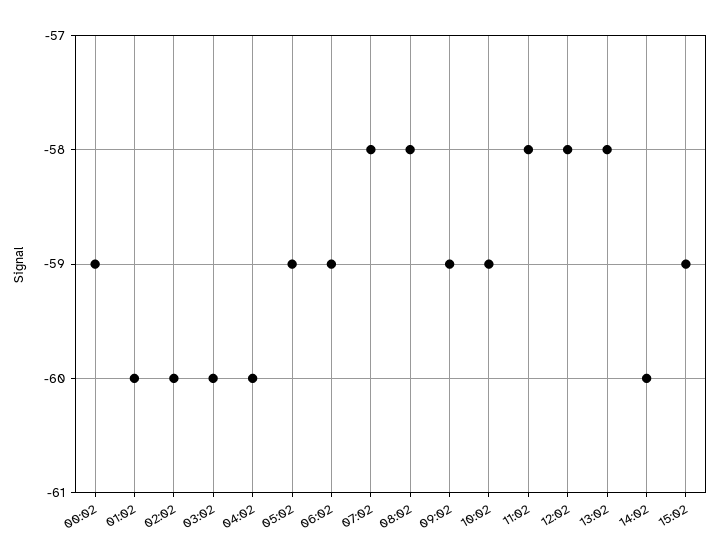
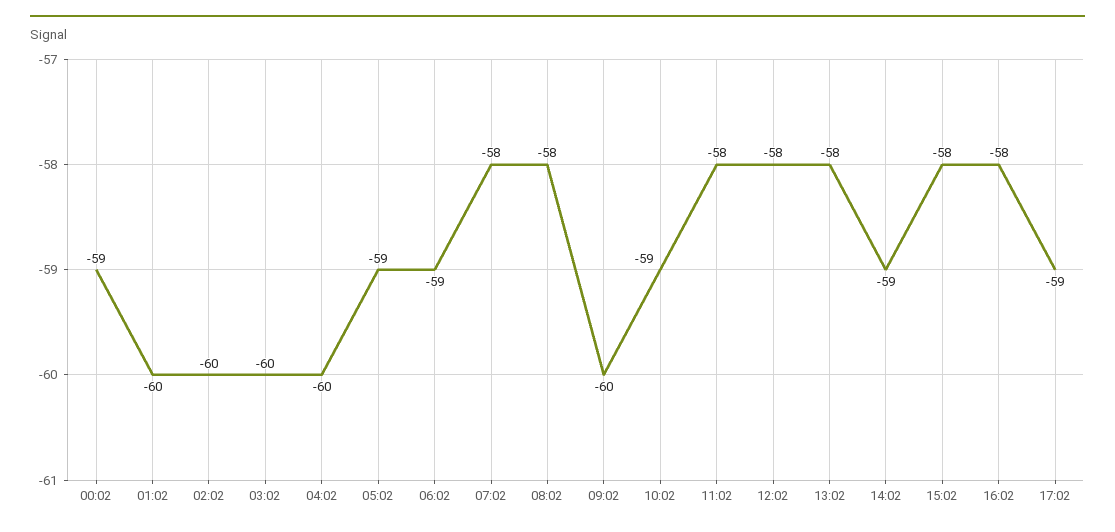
09:02: -59 -> -60
14:02: -60 -> -59
15:02: -59 -> -58
16:02: none -> -58
17:02: none -> -59

